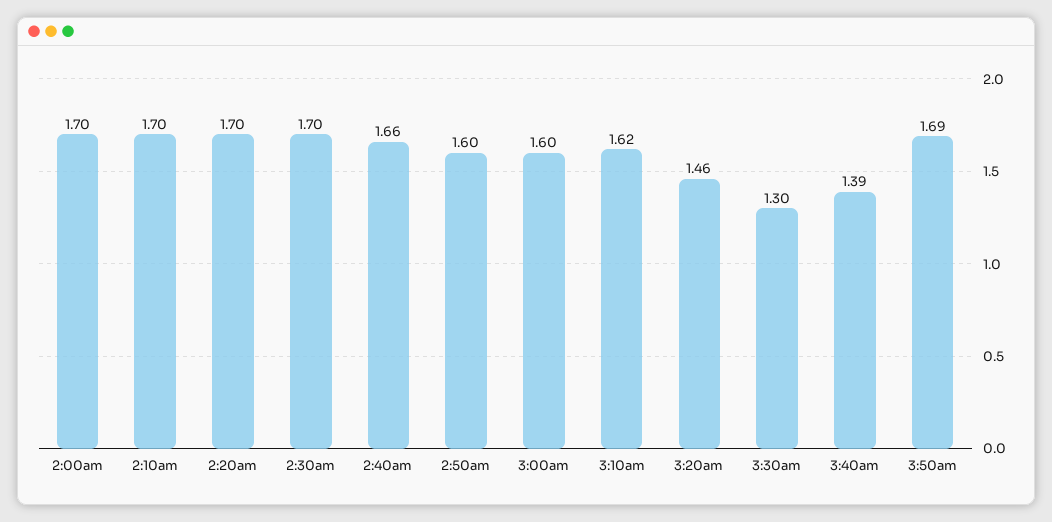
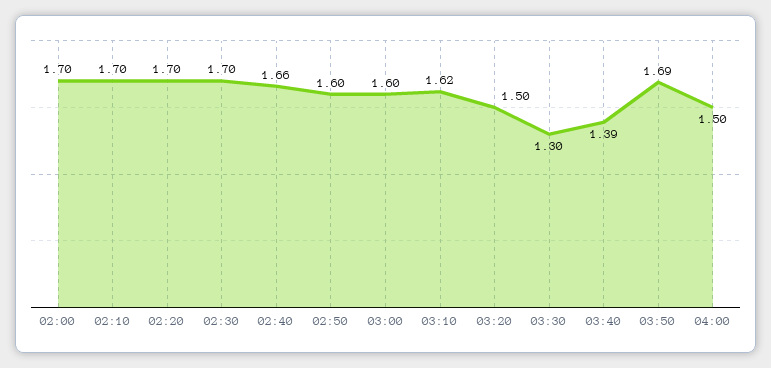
3:20am: 1.46 -> 1.5
04:00: none -> 1.5

